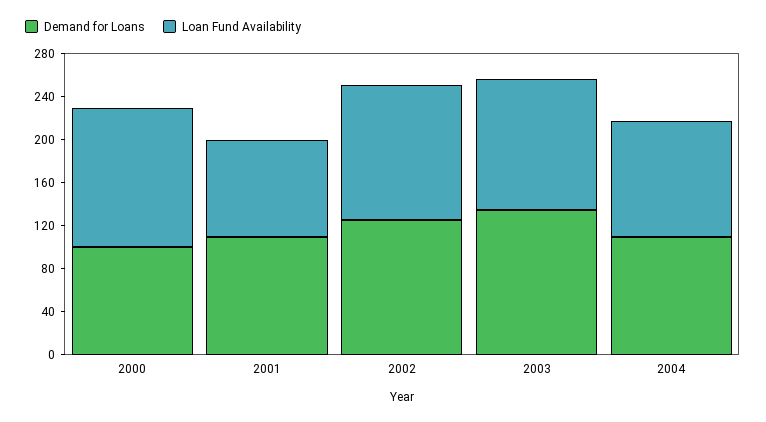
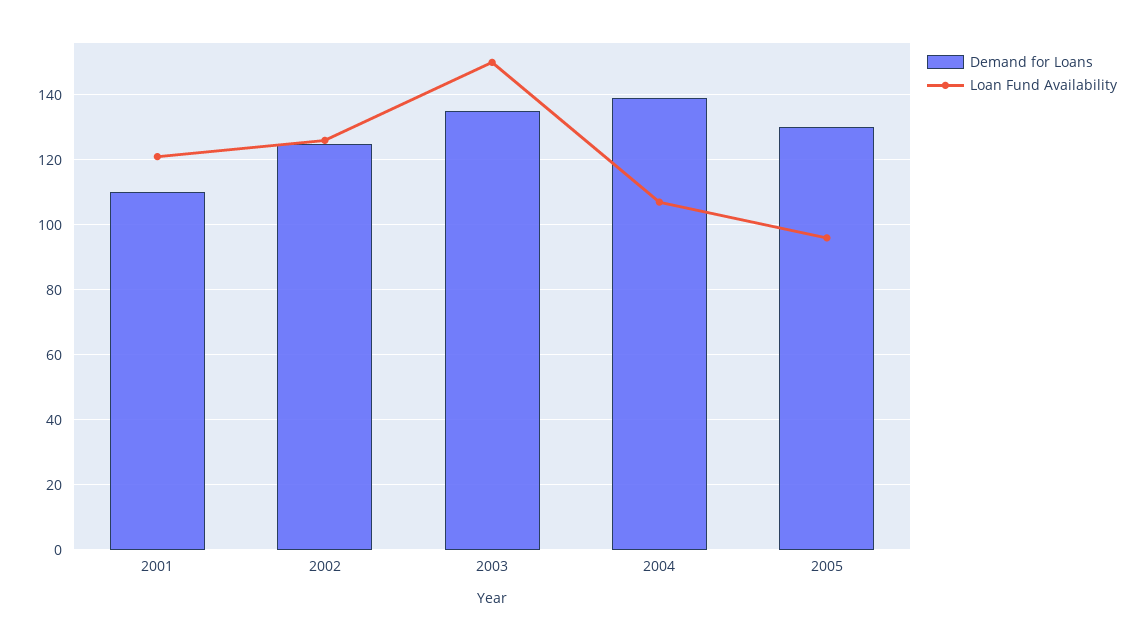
Demand for Loans, 2000: 100 -> none
Loan Fund Availability, 2000: 130 -> none
Loan Fund Availability, 2001: 90 -> 120
Loan Fund Availability, 2003: 120 -> 150
Demand for Loans, 2004: 110 -> 140
Demand for Loans, 2005: none -> 130
Loan Fund Availability, 2005: none -> 95

